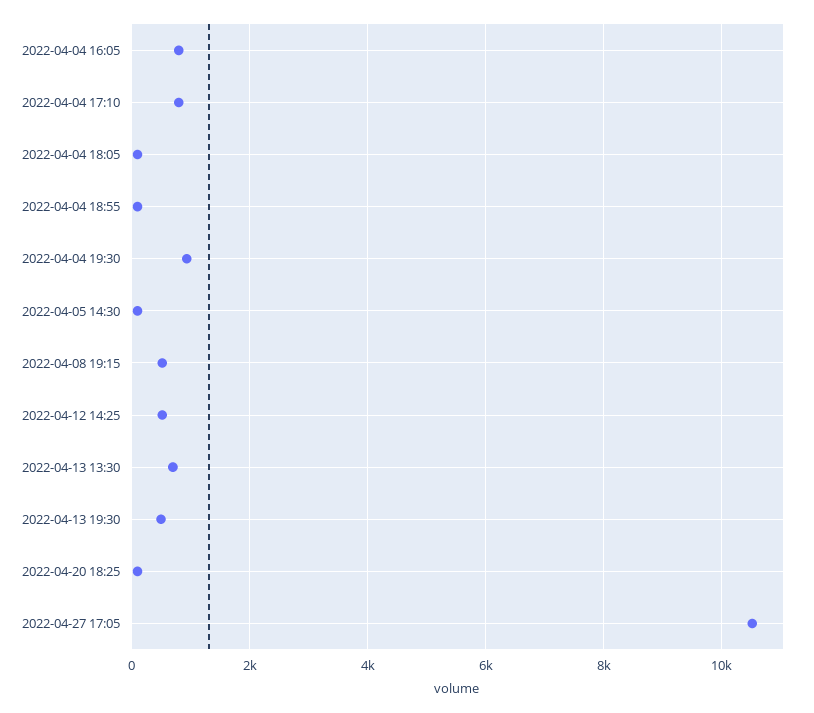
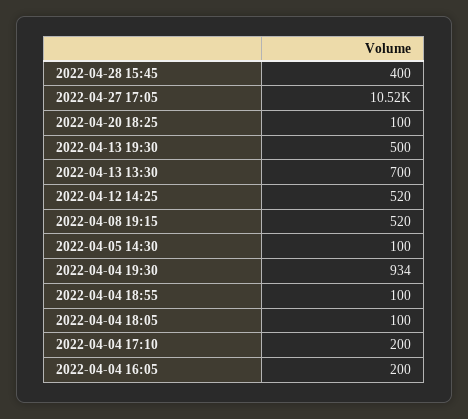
2022-04-04 16:05: 800 -> 200
2022-04-04 17:10: 800 -> 200
2022-04-28 15:45: none -> 400

